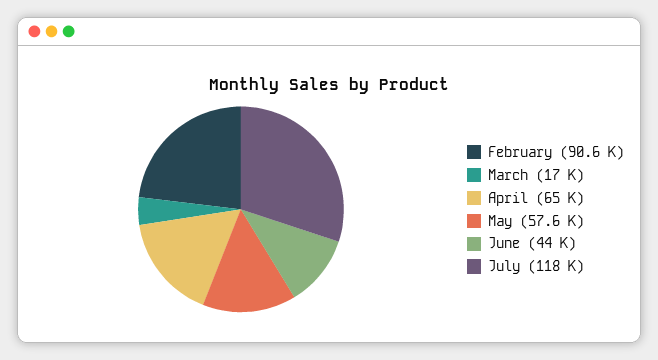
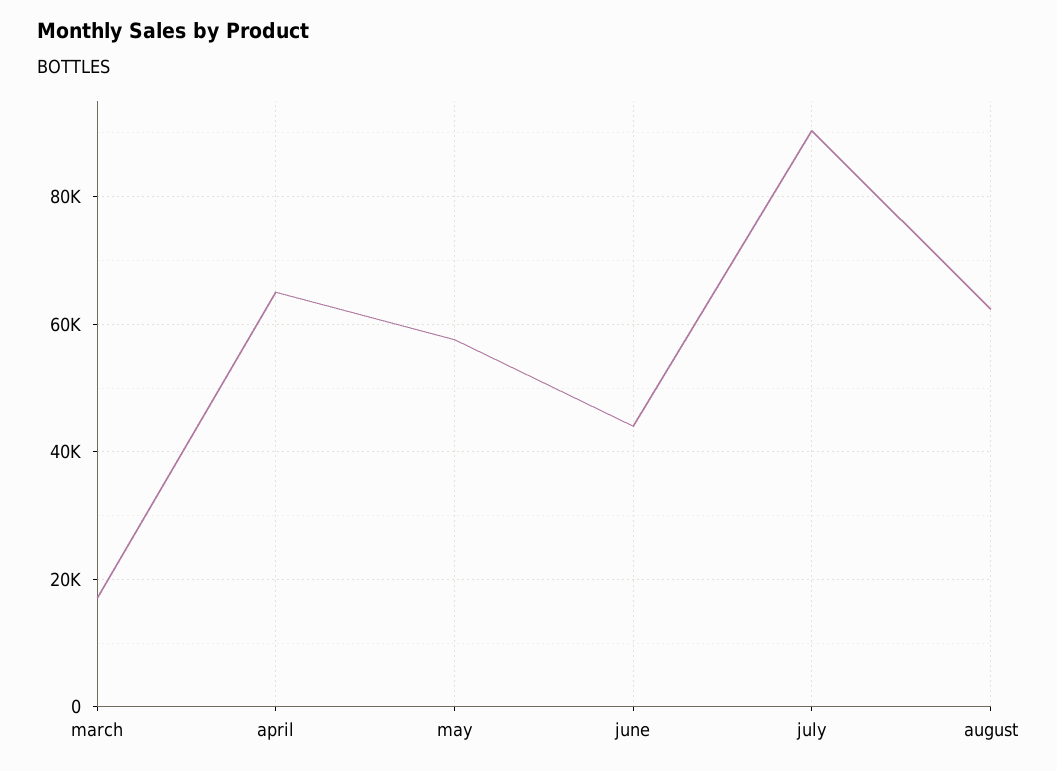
February: 90600 -> none
July: 118000 -> 90000
august: none -> 62000

